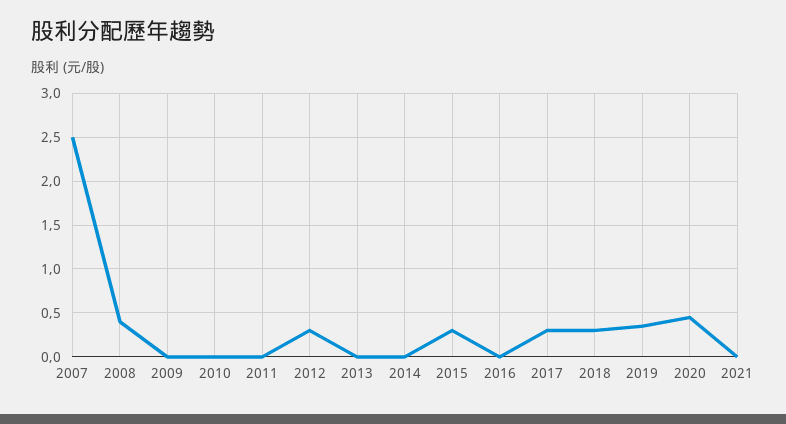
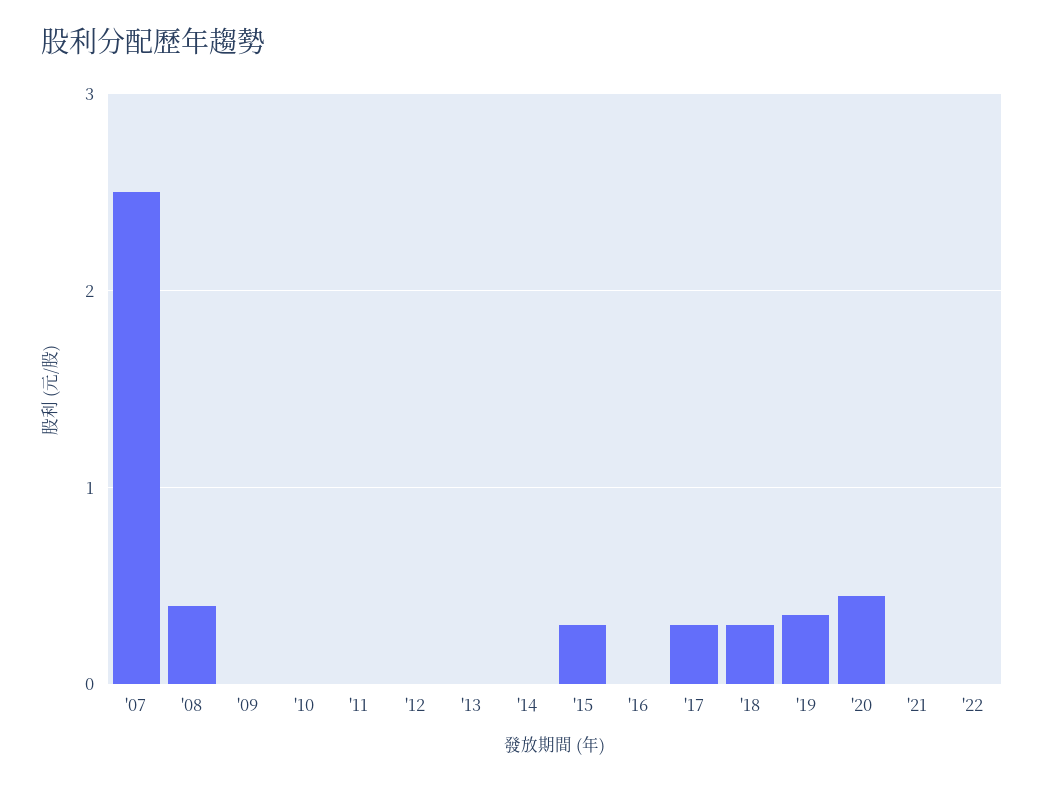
2012: 0.3 -> 0
'22: none -> 0

